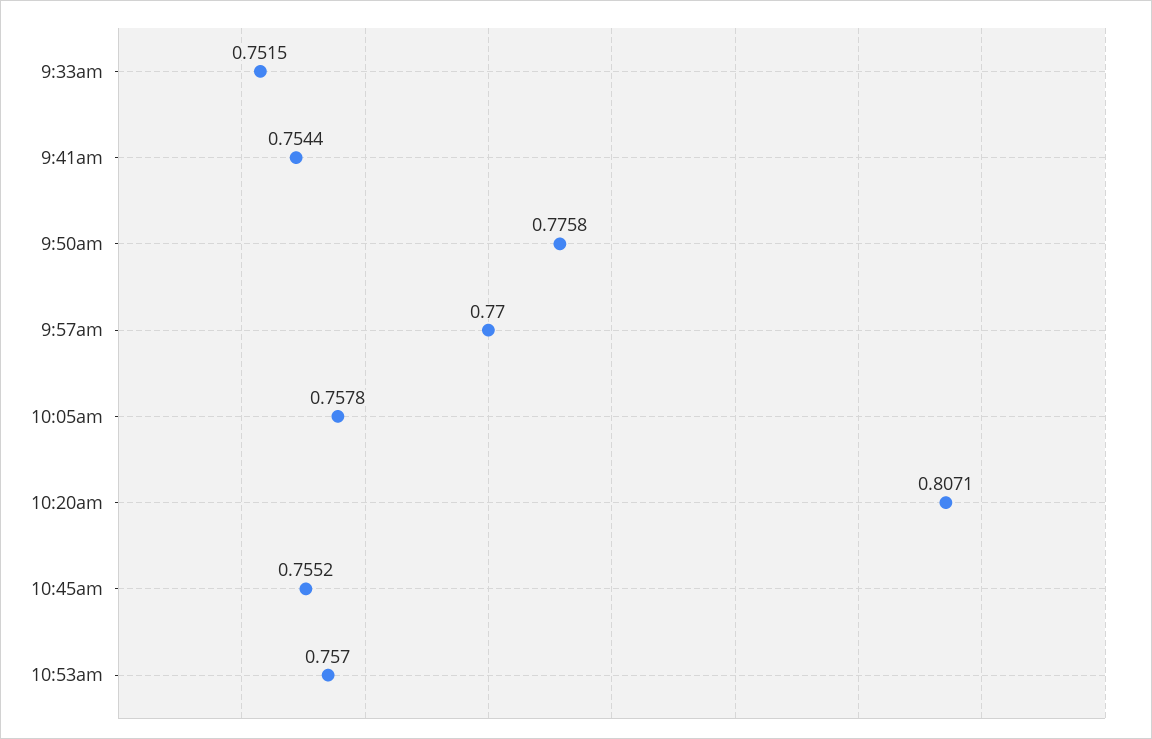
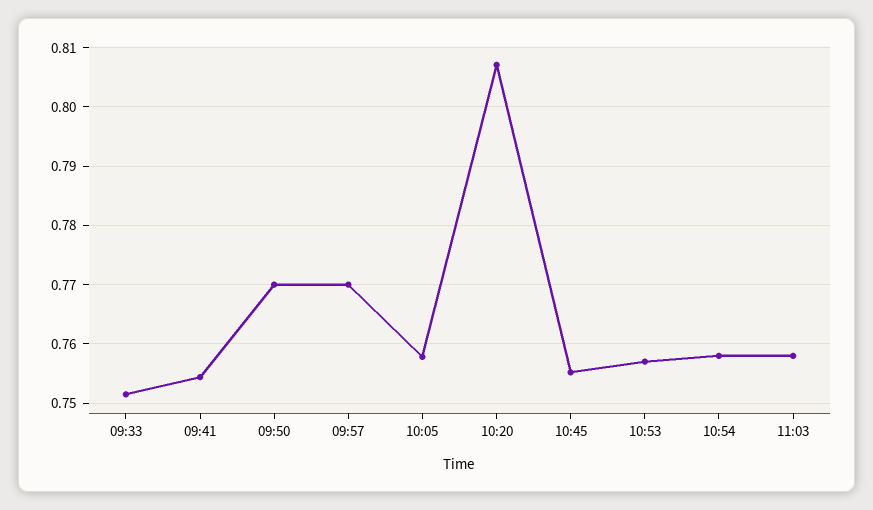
9:50am: 0.7758 -> 0.77
10:54: none -> 0.758
11:03: none -> 0.758

